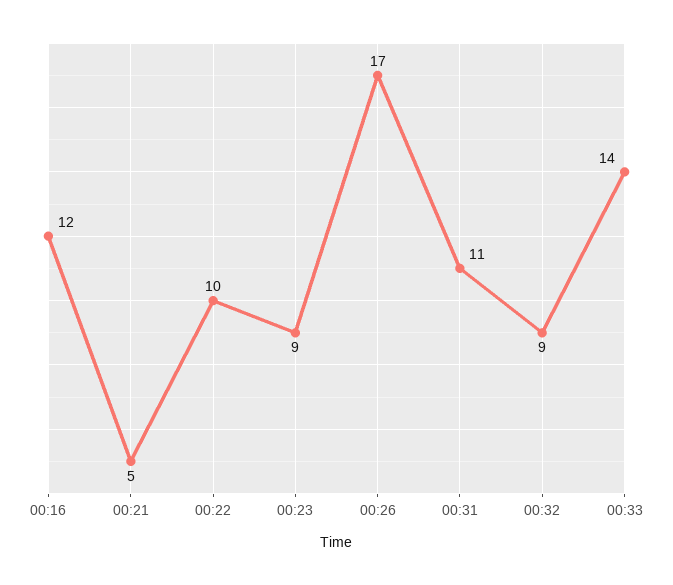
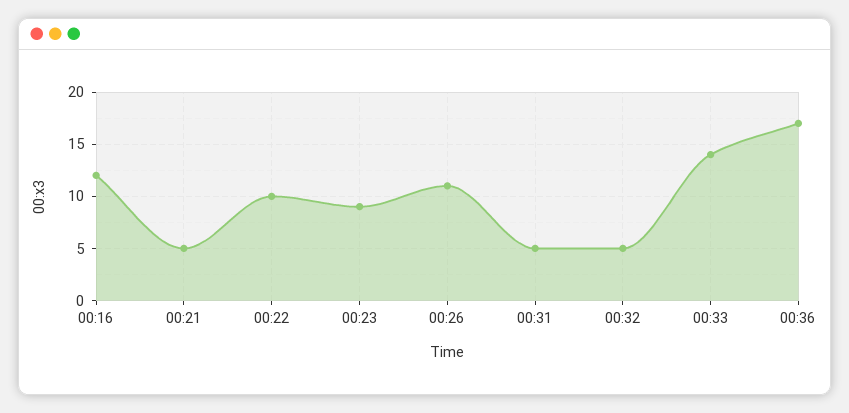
00:26: 17 -> 11
00:31: 11 -> 5
00:32: 9 -> 5
00:36: none -> 17

